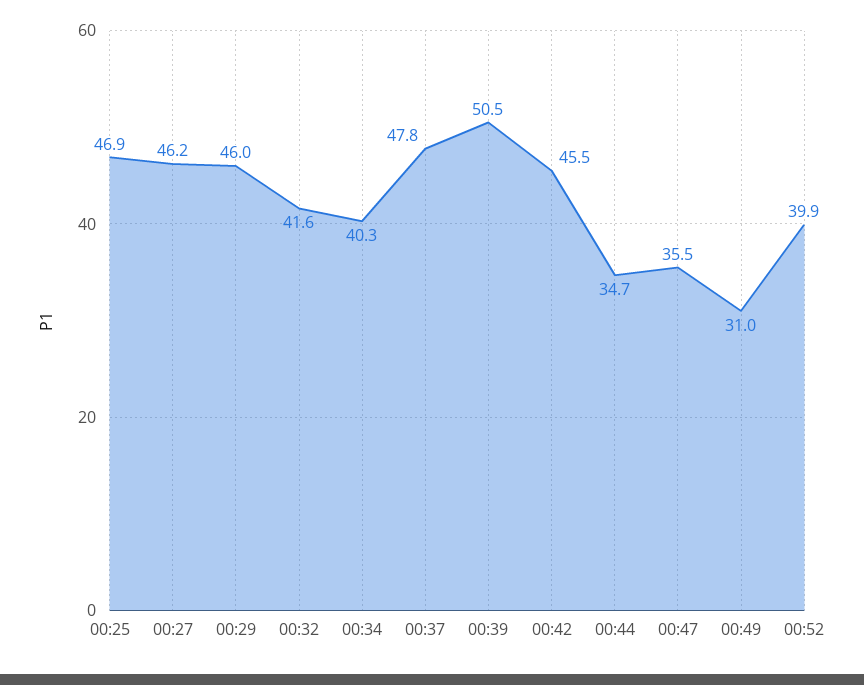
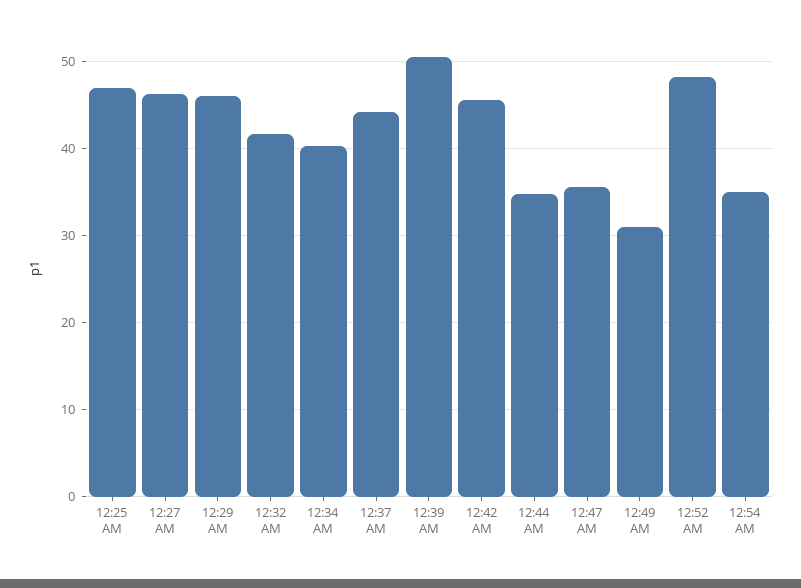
00:37: 47.8 -> 44
00:52: 39.9 -> 48
12:54 AM: none -> 35

